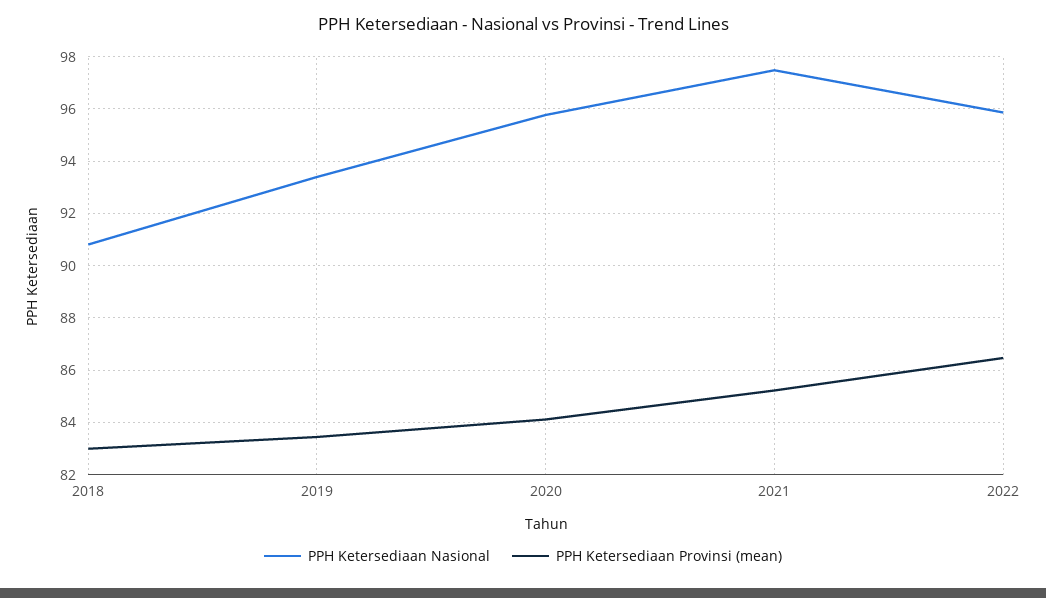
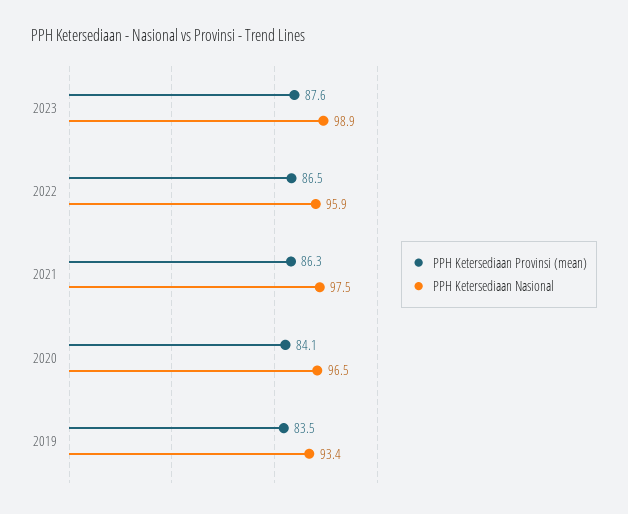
PPH Ketersediaan Nasional, 2018: 90.75 -> none
PPH Ketersediaan Provinsi (mean), 2018: 83 -> none
PPH Ketersediaan Nasional, 2020: 95.75 -> 96.5
PPH Ketersediaan Provinsi (mean), 2021: 85.25 -> 86.3
PPH Ketersediaan Provinsi (mean), 2023: none -> 87.6
PPH Ketersediaan Nasional, 2023: none -> 98.9

